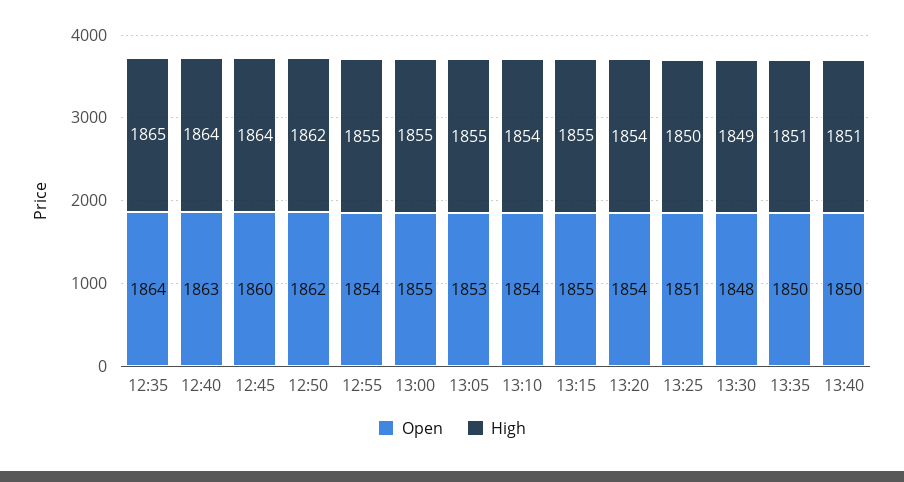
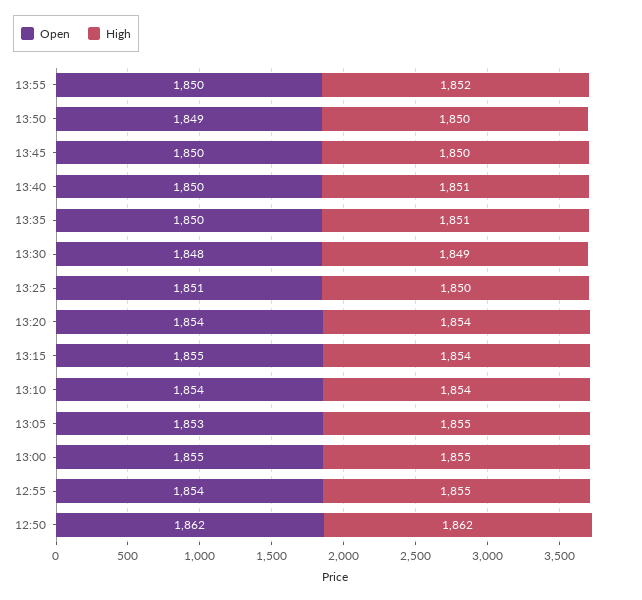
Open, 12:35: 1864 -> none
High, 12:35: 1865 -> none
Open, 12:40: 1863 -> none
High, 12:40: 1864 -> none
Open, 12:45: 1860 -> none
High, 12:45: 1864 -> none
High, 13:15: 1855 -> 1854
Open, 13:55: none -> 1850
High, 13:55: none -> 1852
Open, 13:50: none -> 1849
High, 13:50: none -> 1850
Open, 13:45: none -> 1850
High, 13:45: none -> 1850

